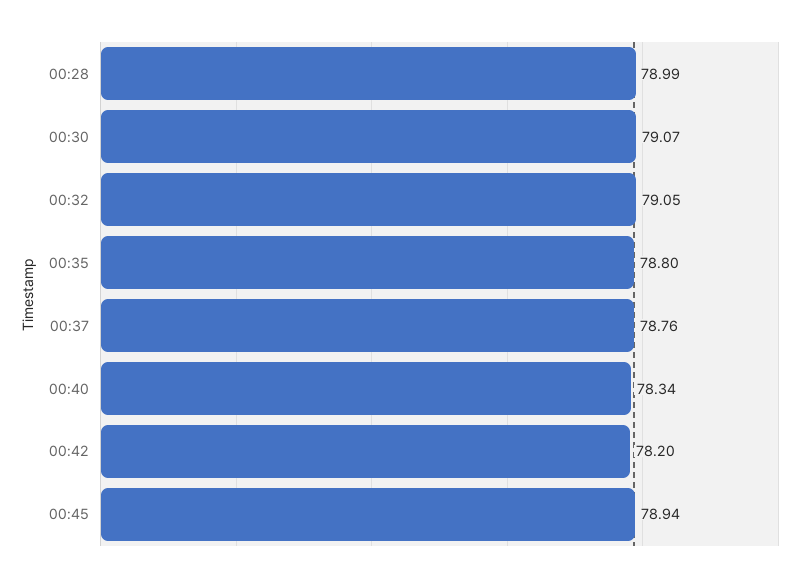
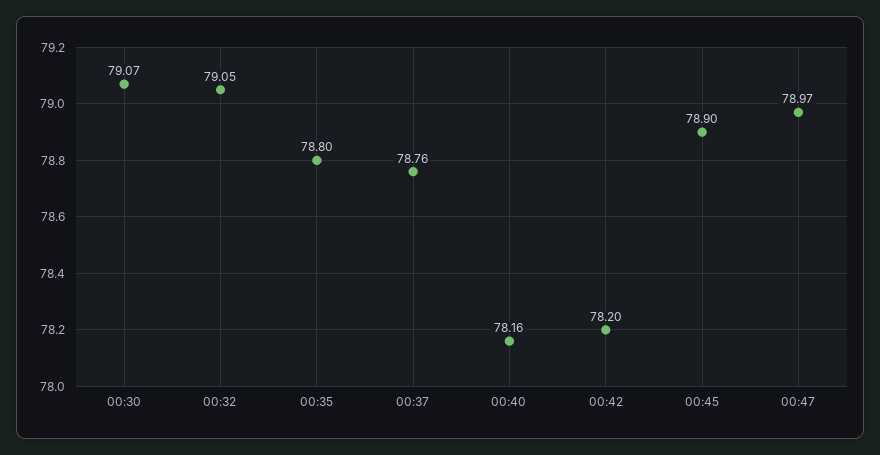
00:28: 78.99 -> none
00:40: 78.34 -> 78.16
00:45: 78.94 -> 78.9
00:47: none -> 78.97

